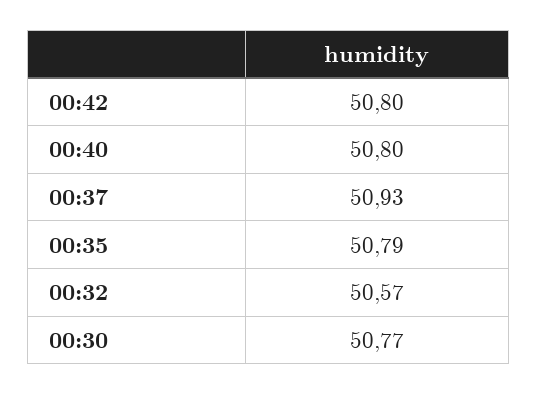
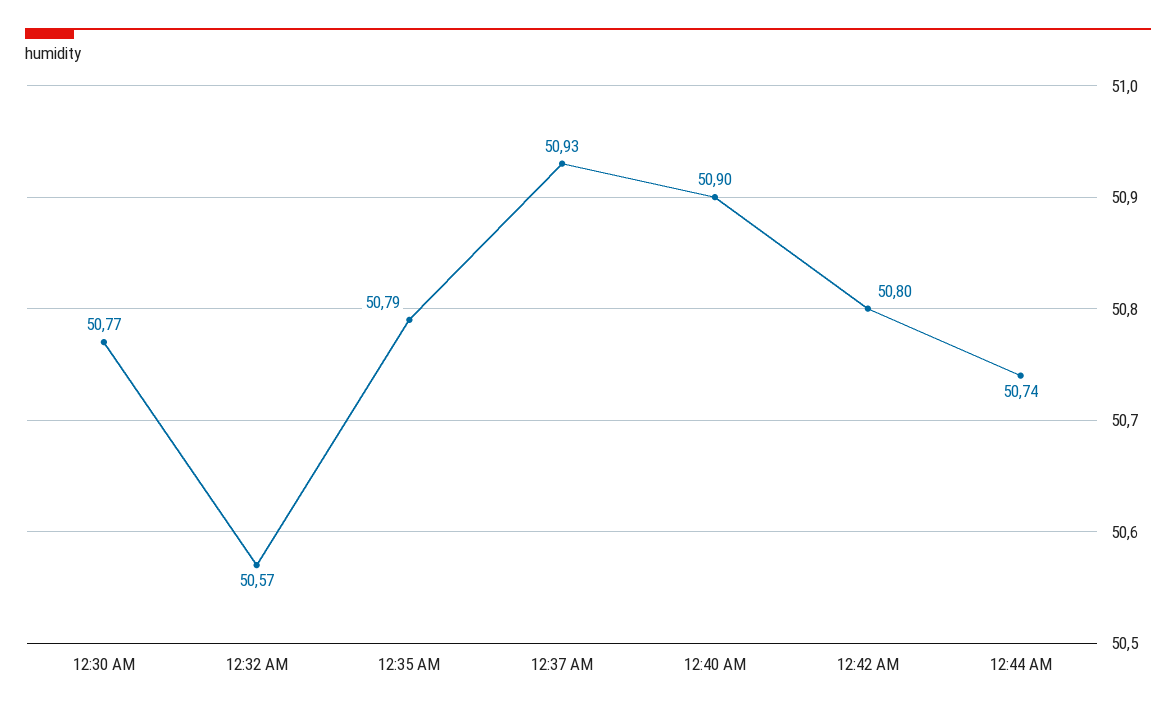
00:40: 50.8 -> 50.9
12:44 AM: none -> 50.74

